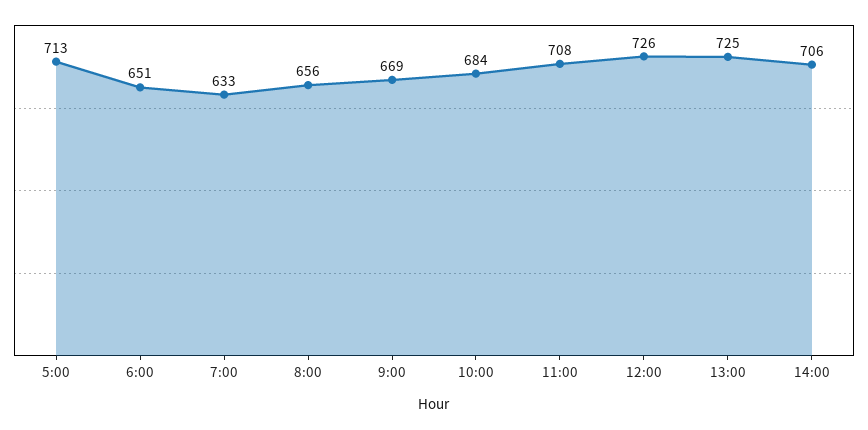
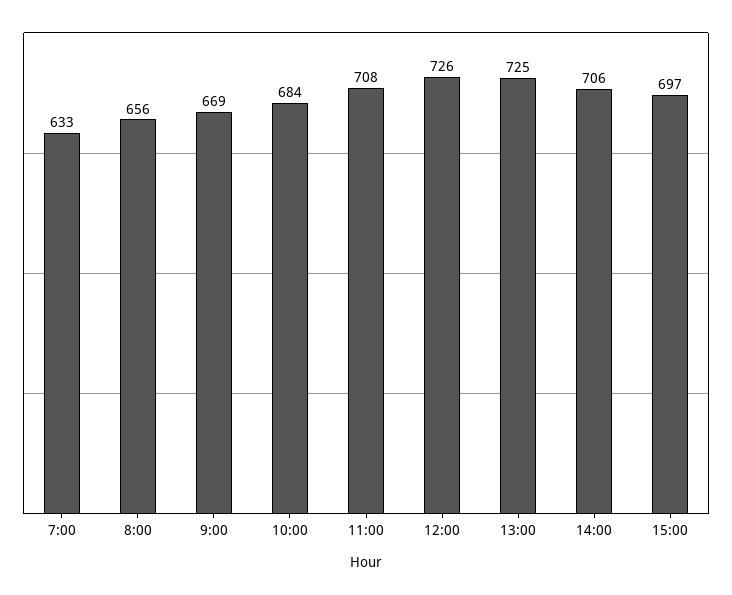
5:00: 713 -> none
6:00: 651 -> none
15:00: none -> 697

